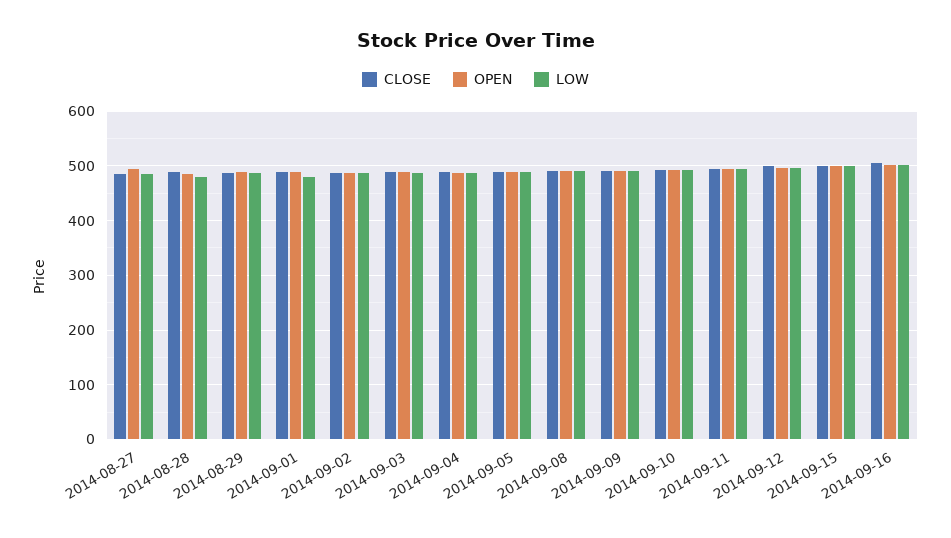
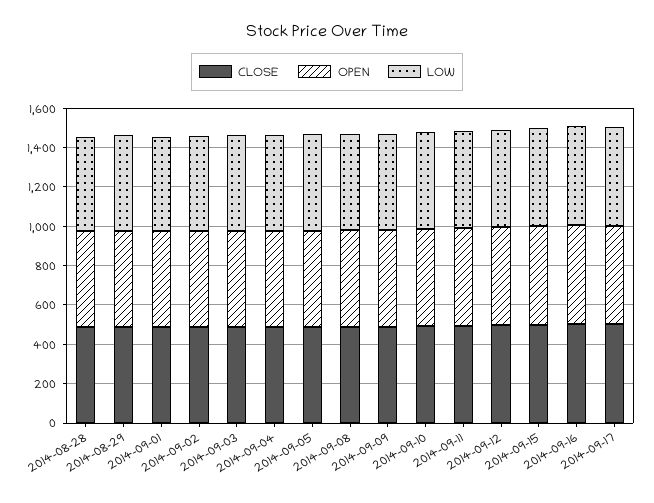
CLOSE, 2014-08-27: 480 -> none
OPEN, 2014-08-27: 500 -> none
LOW, 2014-08-27: 480 -> none
CLOSE, 2014-09-17: none -> 500
OPEN, 2014-09-17: none -> 500
LOW, 2014-09-17: none -> 500

